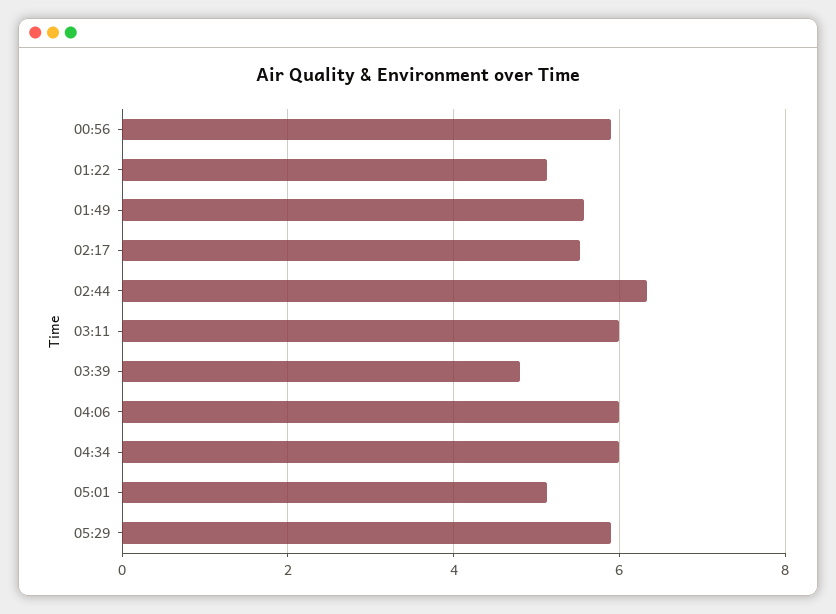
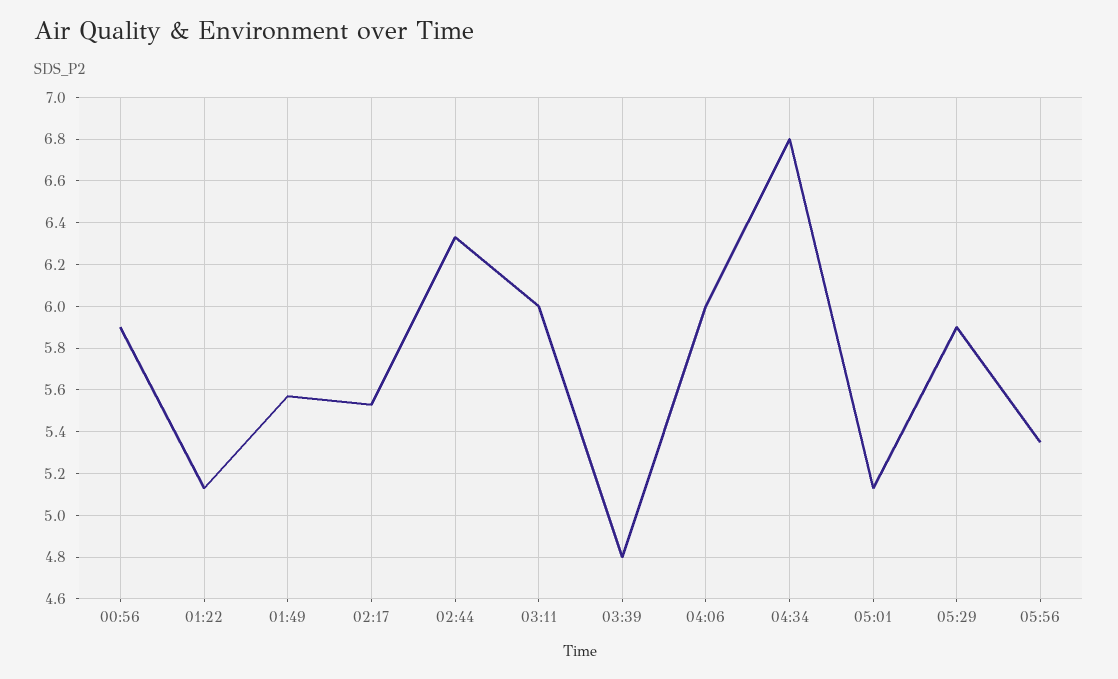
04:34: 6 -> 6.8
05:56: none -> 5.35

